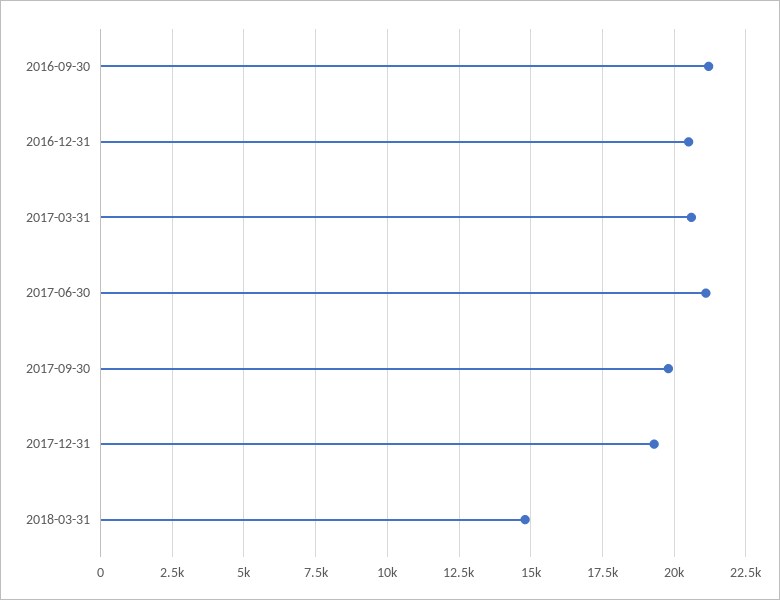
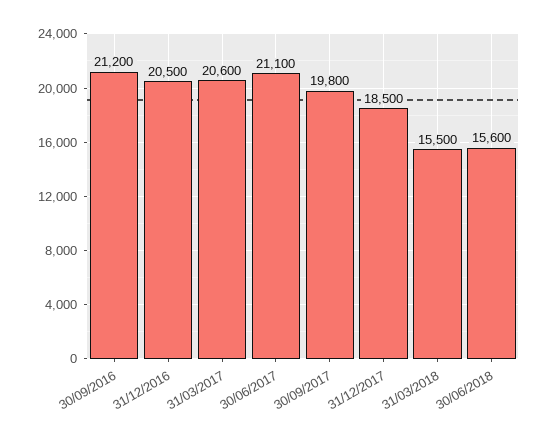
2017-12-31: 19250 -> 18500
2018-03-31: 14750 -> 15500
30/06/2018: none -> 15600

